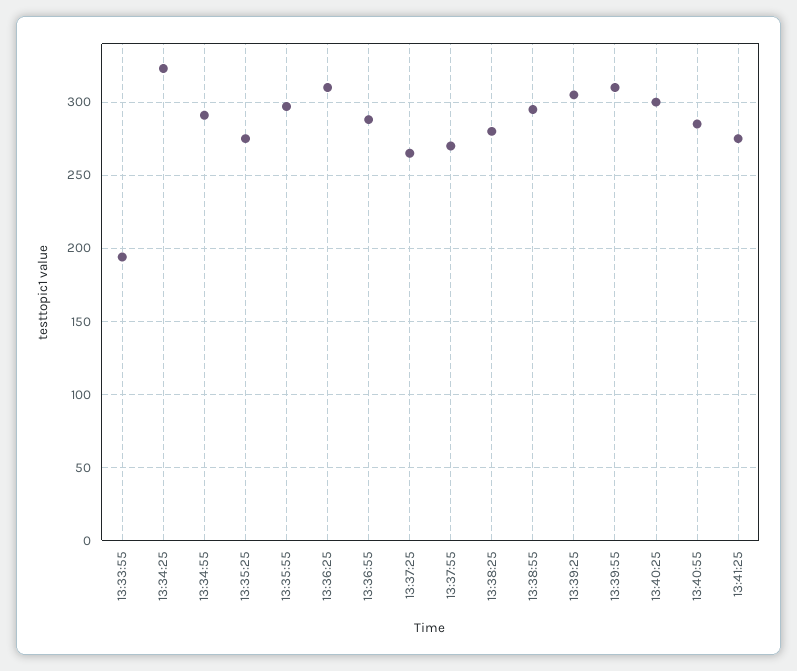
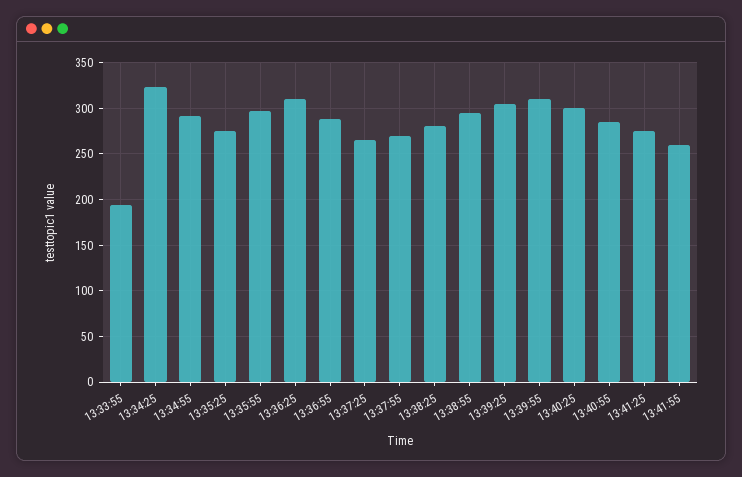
13:41:55: none -> 260

